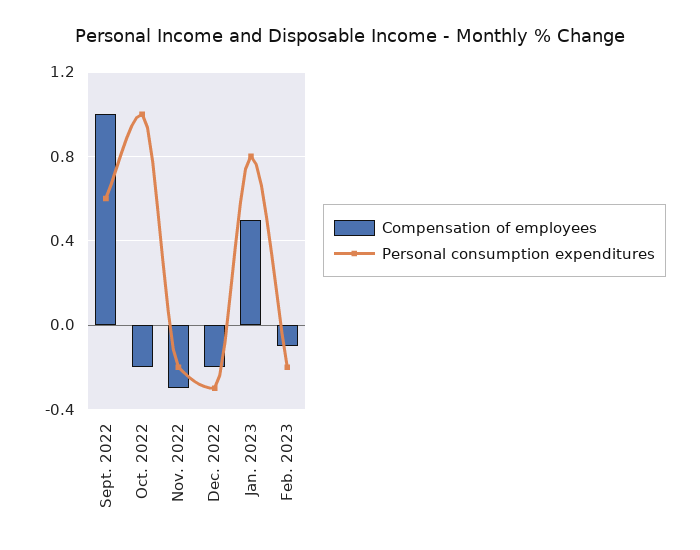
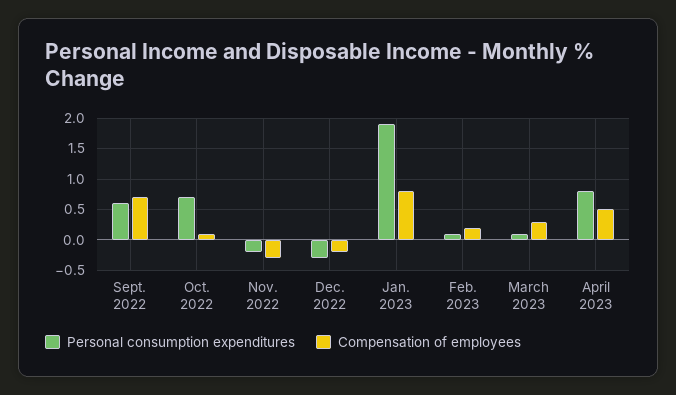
Compensation of employees, Sept. 2022: 1 -> 0.7
Compensation of employees, Oct. 2022: -0.2 -> 0.1
Personal consumption expenditures, Oct. 2022: 1 -> 0.7
Compensation of employees, Jan. 2023: 0.5 -> 0.8
Personal consumption expenditures, Jan. 2023: 0.8 -> 1.9
Compensation of employees, Feb. 2023: -0.1 -> 0.2
Personal consumption expenditures, Feb. 2023: -0.2 -> 0.1
Personal consumption expenditures, March 2023: none -> 0.1
Compensation of employees, March 2023: none -> 0.3
Personal consumption expenditures, April 2023: none -> 0.8
Compensation of employees, April 2023: none -> 0.5

